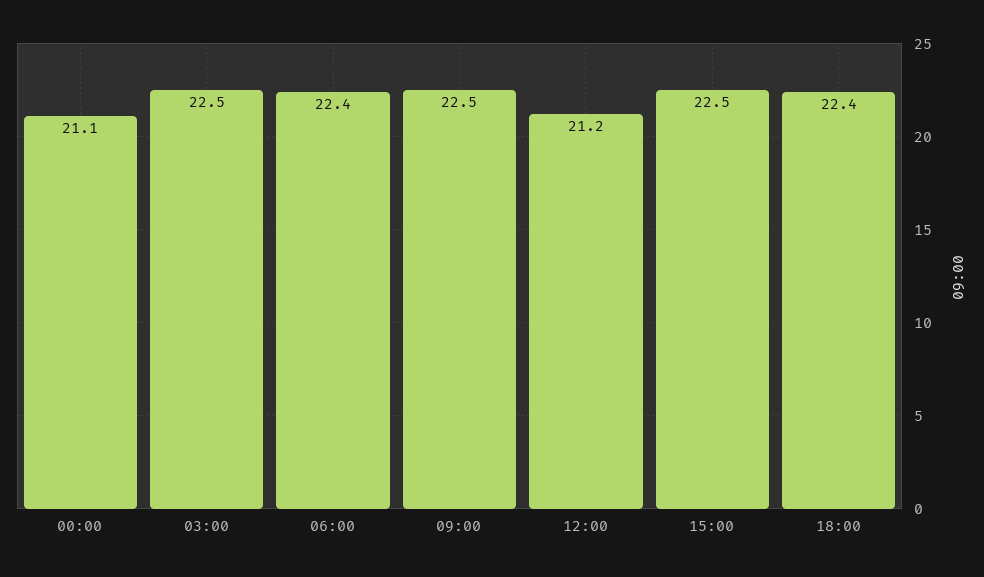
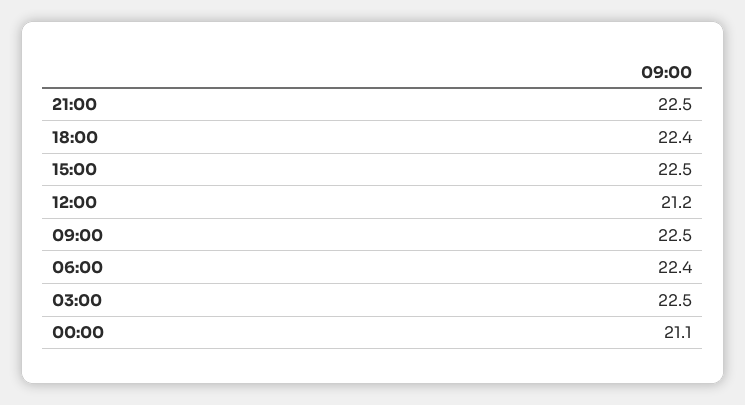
21:00: none -> 22.5

